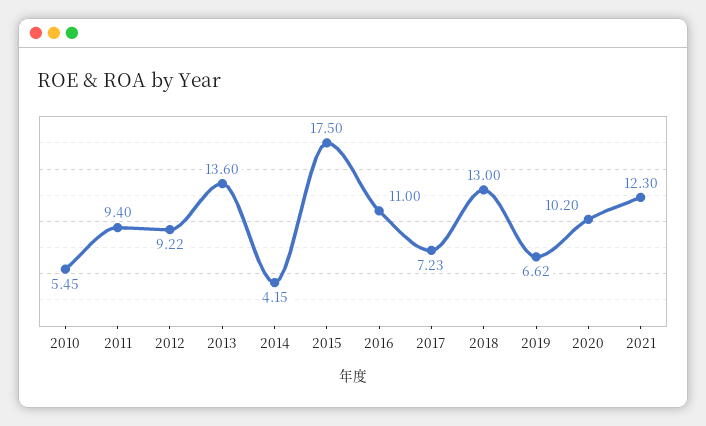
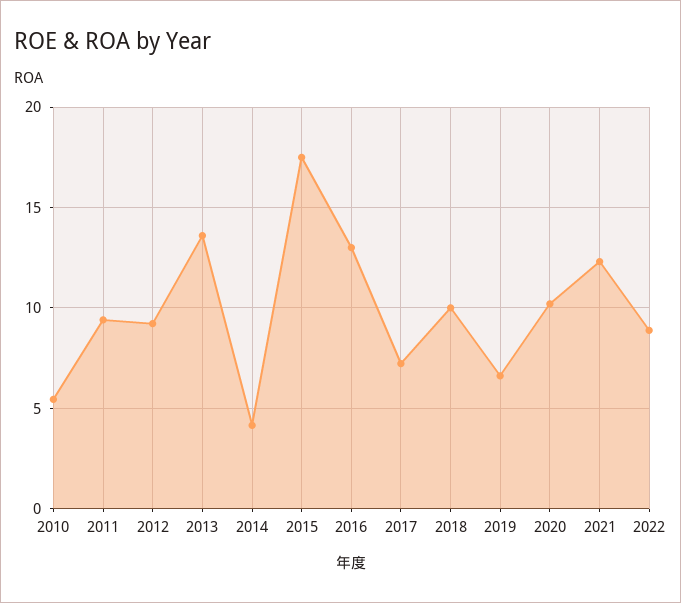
2016: 11 -> 13
2018: 13 -> 10
2022: none -> 9

